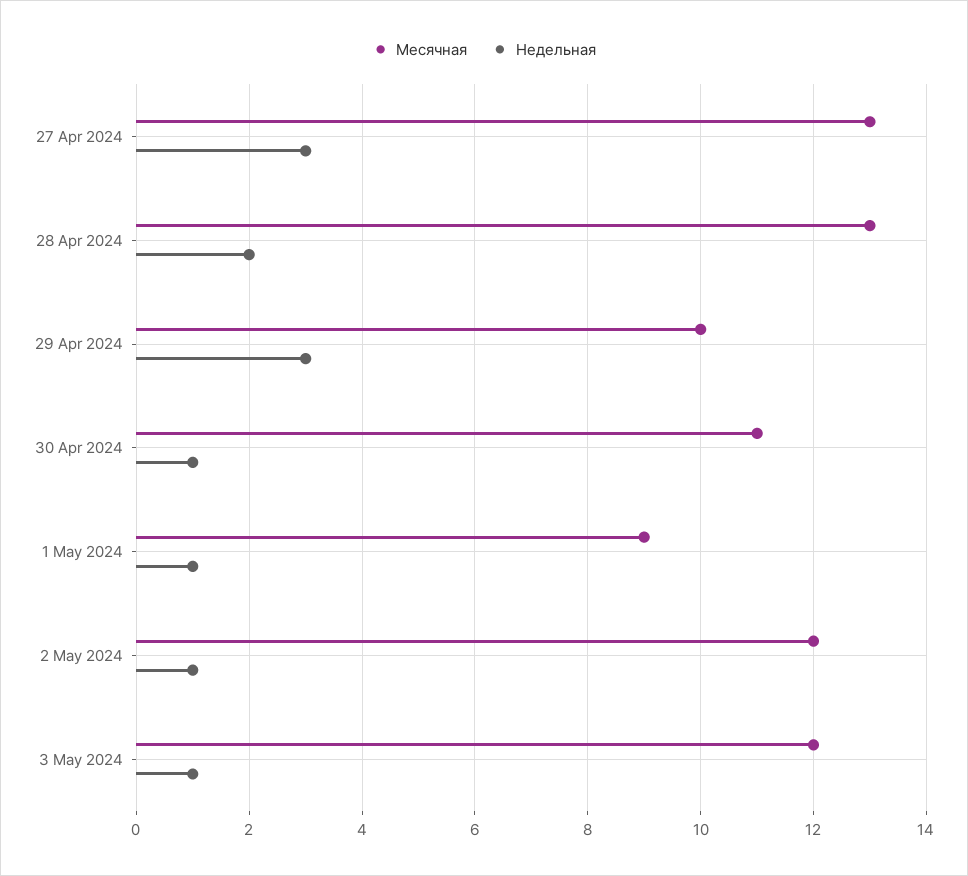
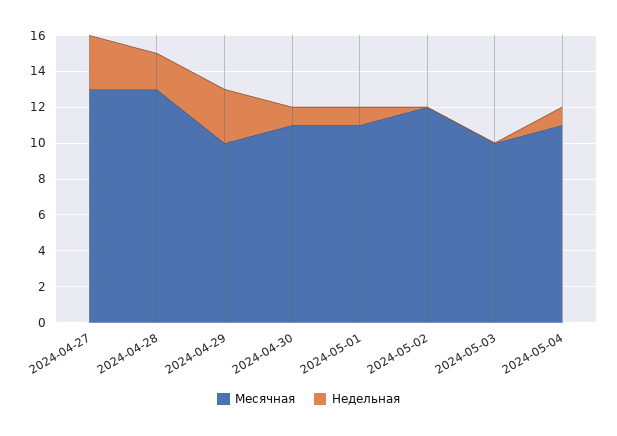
Месячная, 1 May 2024: 9 -> 11
Недельная, 2 May 2024: 1 -> 0
Месячная, 3 May 2024: 12 -> 10
Недельная, 3 May 2024: 1 -> 0
Месячная, 2024-05-04: none -> 11
Недельная, 2024-05-04: none -> 1

